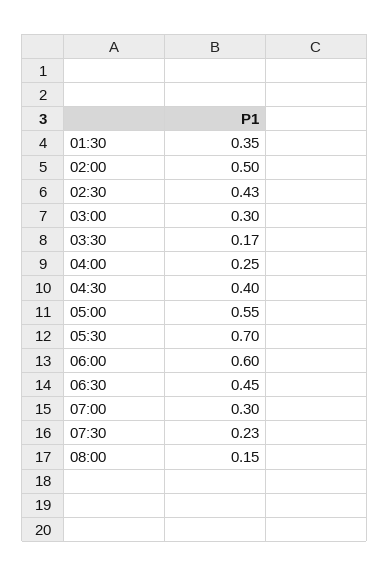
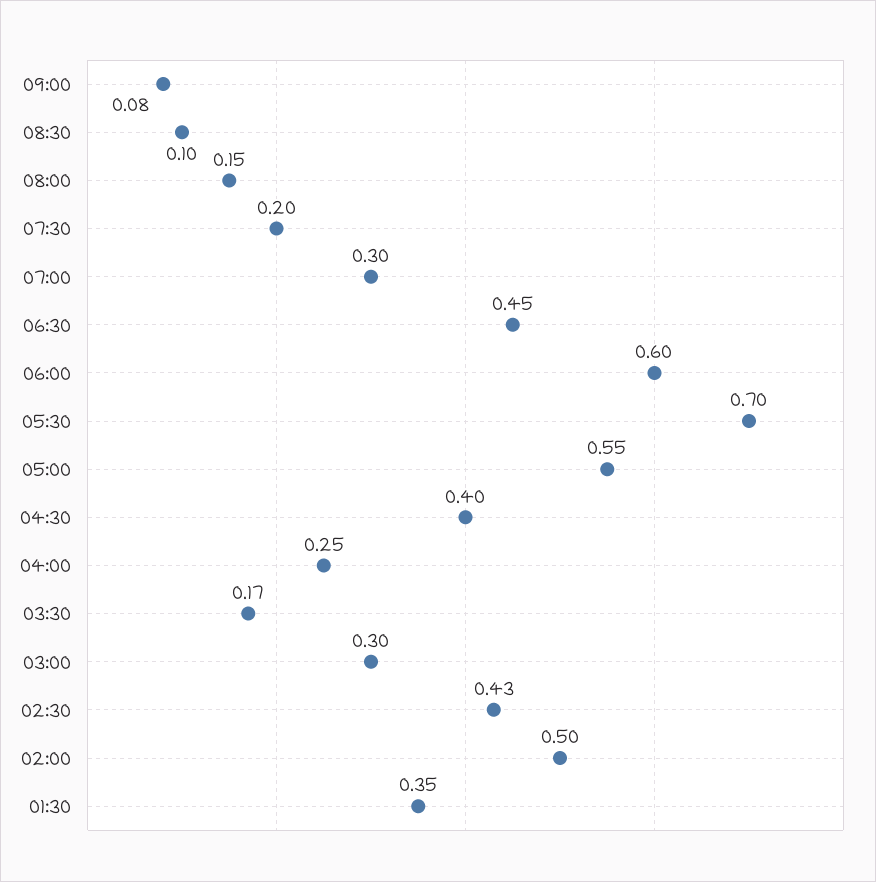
07:30: 0.23 -> 0.2
09:00: none -> 0.08
08:30: none -> 0.1

